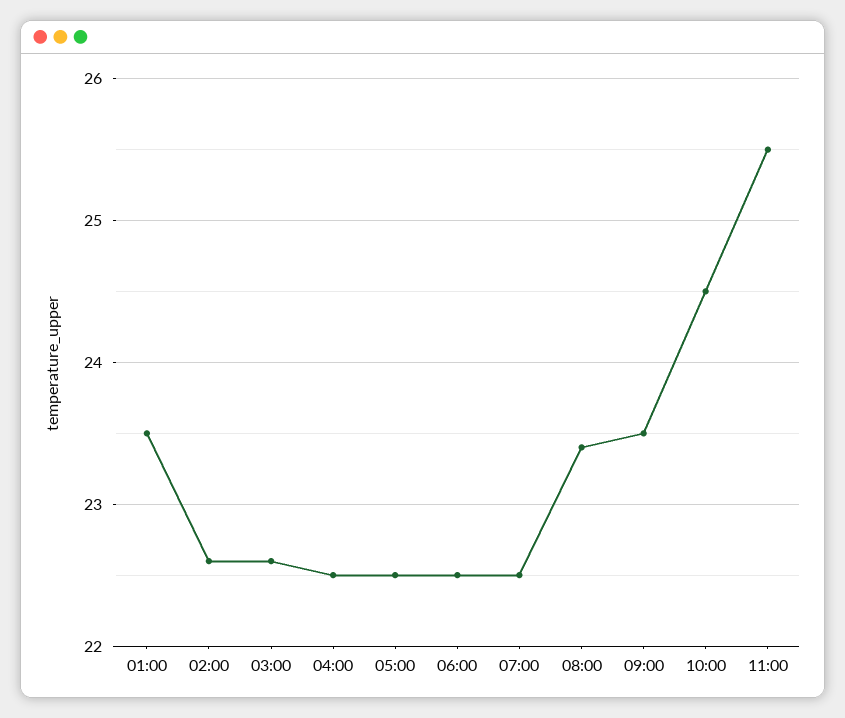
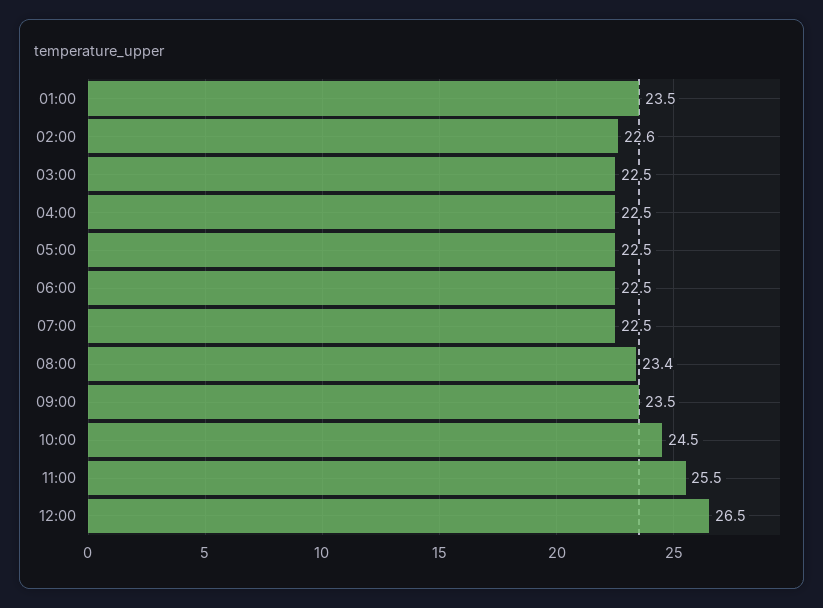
03:00: 22.6 -> 22.5
12:00: none -> 26.5

